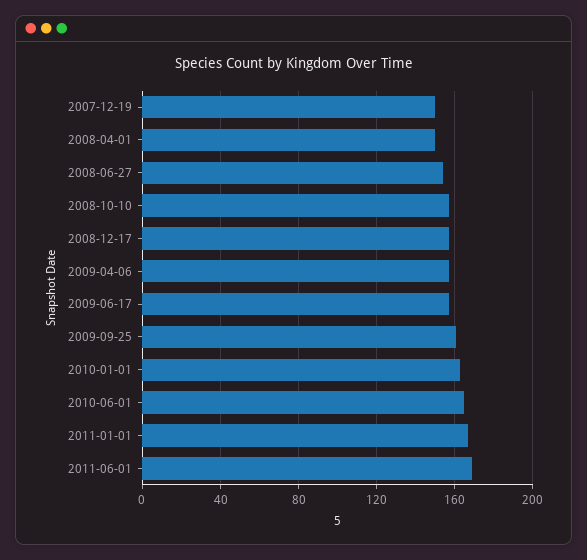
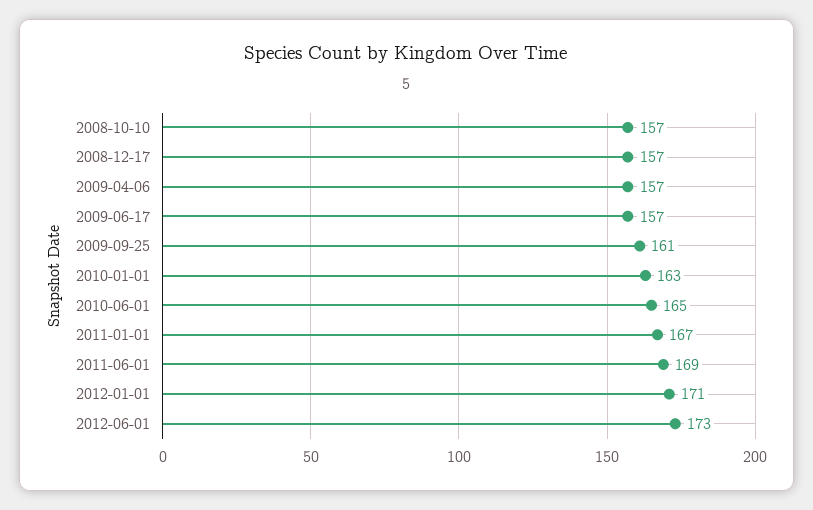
2007-12-19: 150 -> none
2008-04-01: 150 -> none
2008-06-27: 155 -> none
2012-01-01: none -> 171
2012-06-01: none -> 173

